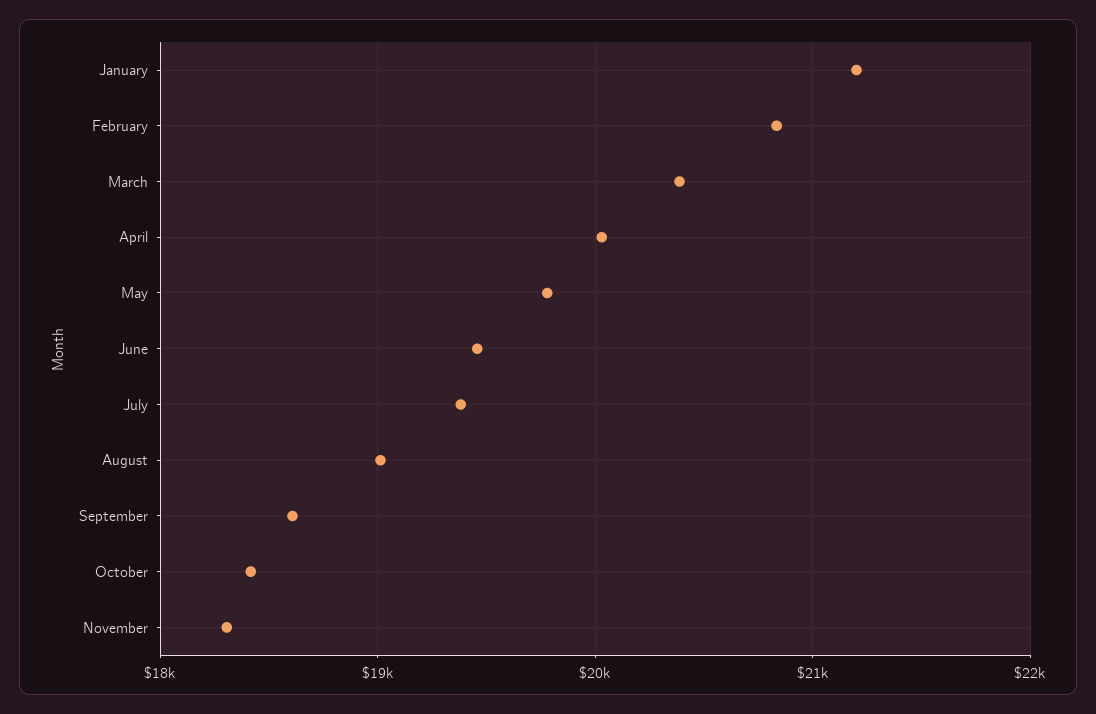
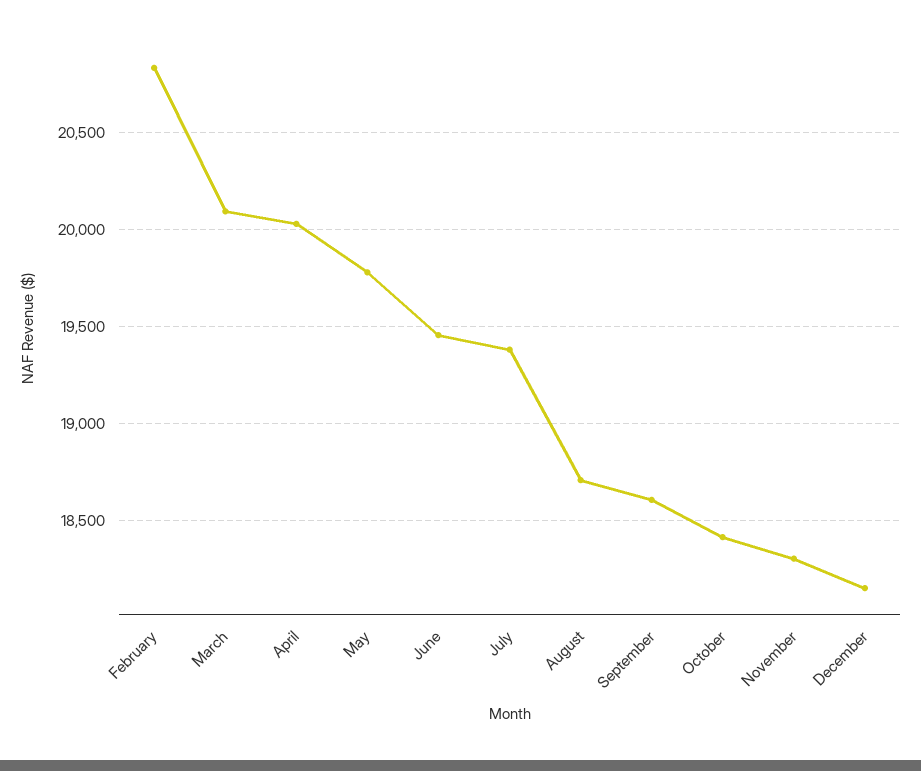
January: 21200 -> none
March: 20400 -> 20100
August: 19000 -> 18700
December: none -> 18150

